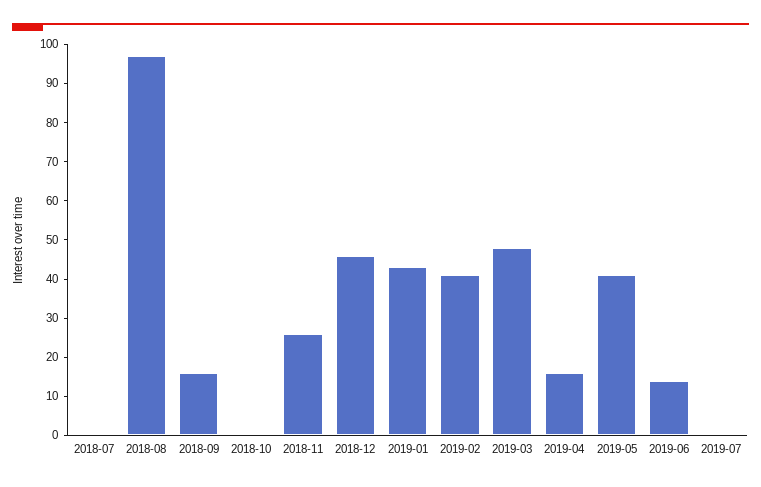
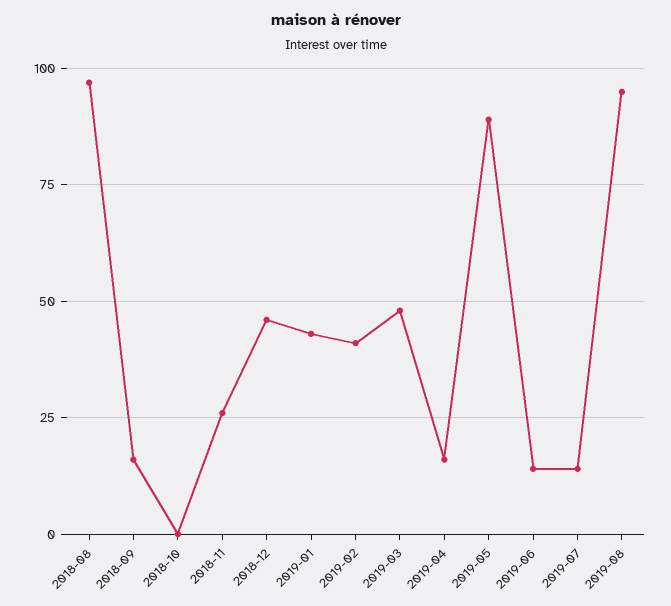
2018-07: 0 -> none
2019-05: 40 -> 90
2019-07: 0 -> 15
2019-08: none -> 95

